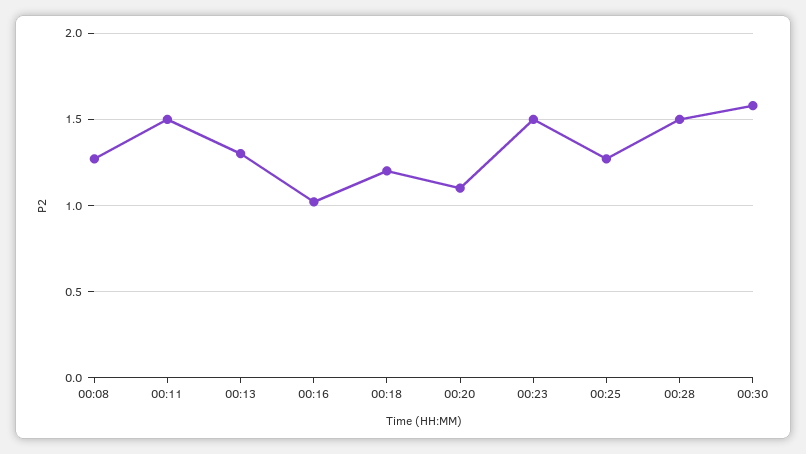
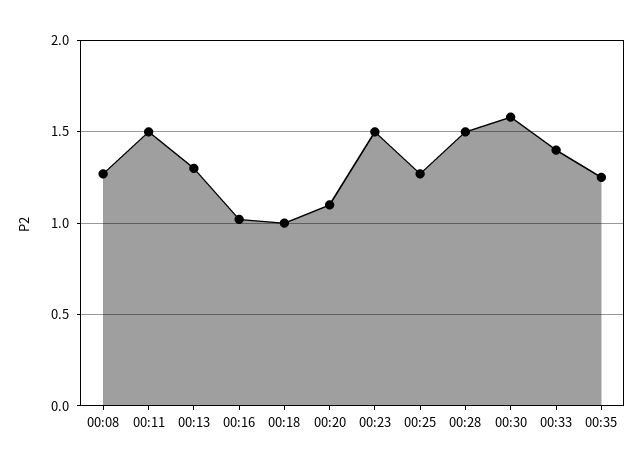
00:18: 1.2 -> 1
00:33: none -> 1.4
00:35: none -> 1.25

